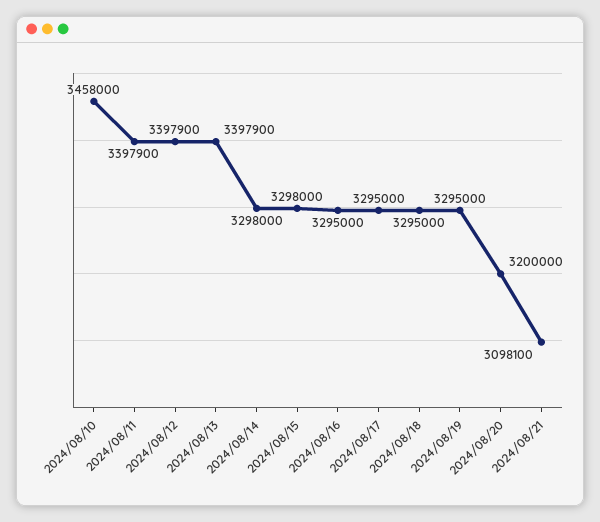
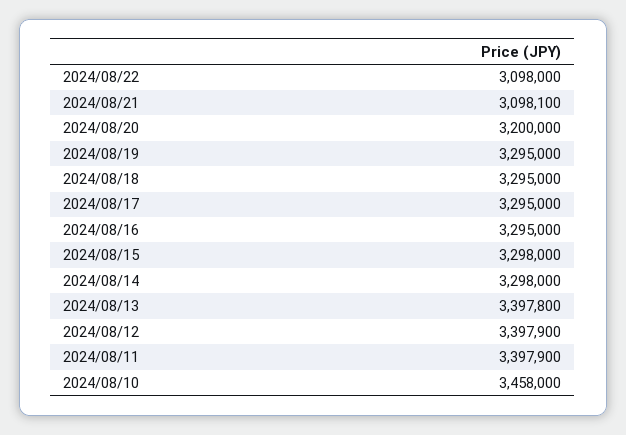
2024/08/13: 3397900 -> 3397800
2024/08/22: none -> 3098000

